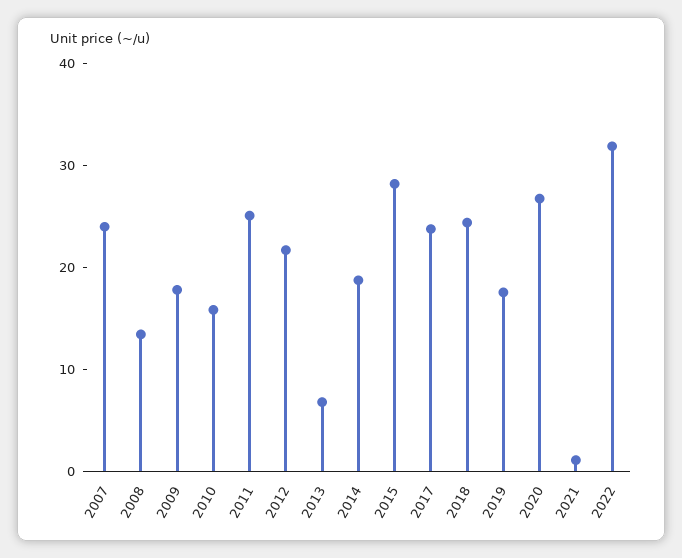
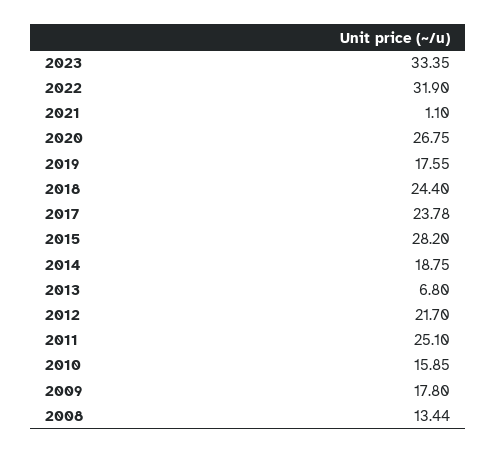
2007: 24 -> none
2023: none -> 33.35

